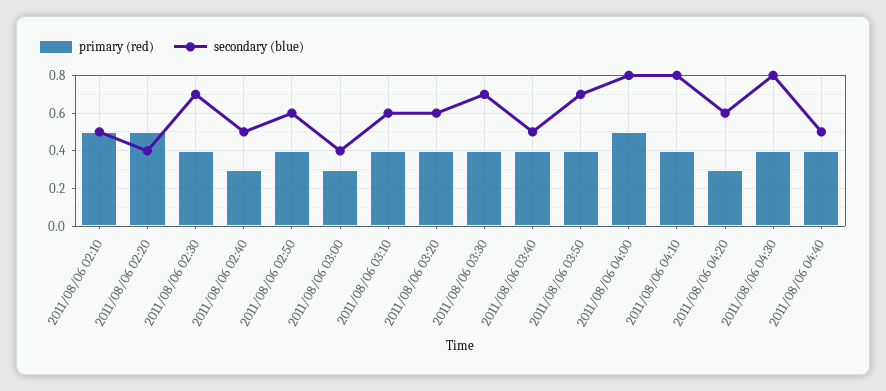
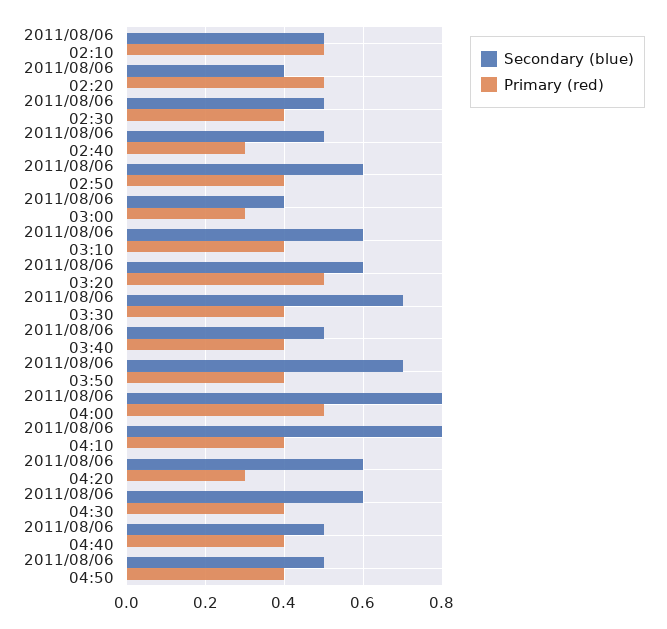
secondary (blue), 2011/08/06 02:30: 0.7 -> 0.5
primary (red), 2011/08/06 03:20: 0.4 -> 0.5
secondary (blue), 2011/08/06 04:30: 0.8 -> 0.6
secondary (blue), 2011/08/06 04:50: none -> 0.5
primary (red), 2011/08/06 04:50: none -> 0.4

